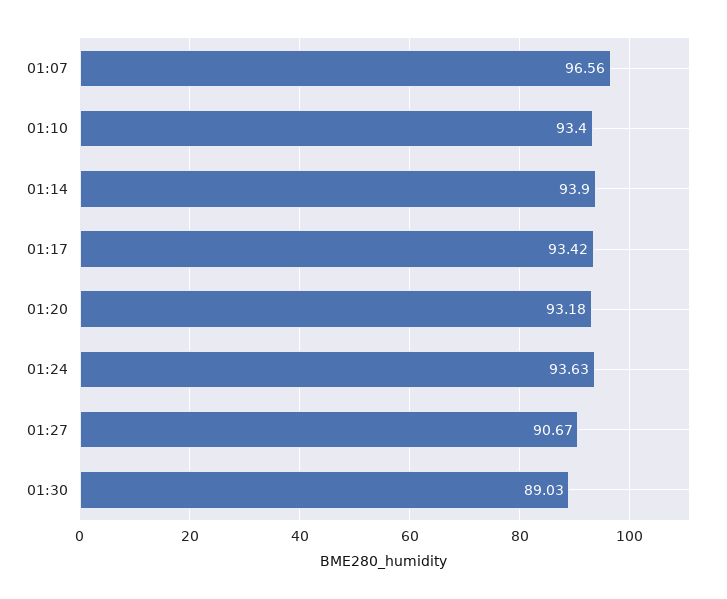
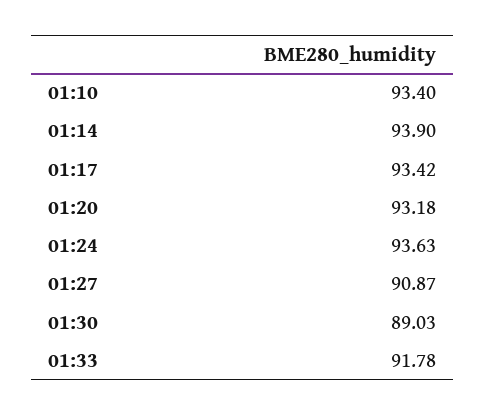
01:07: 96.56 -> none
01:27: 90.67 -> 90.87
01:33: none -> 91.78

